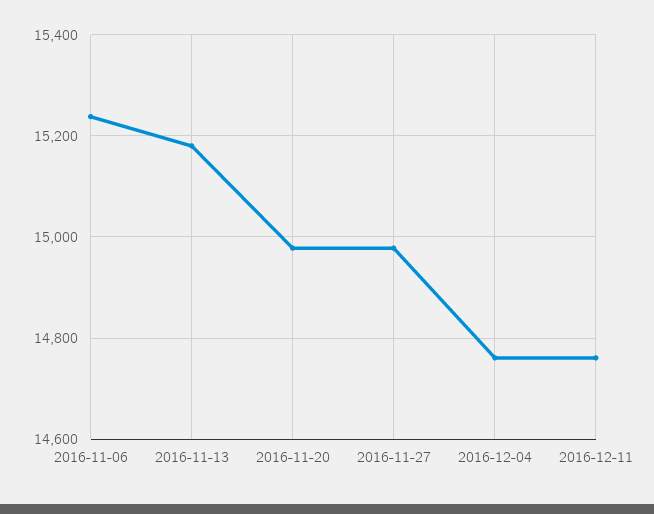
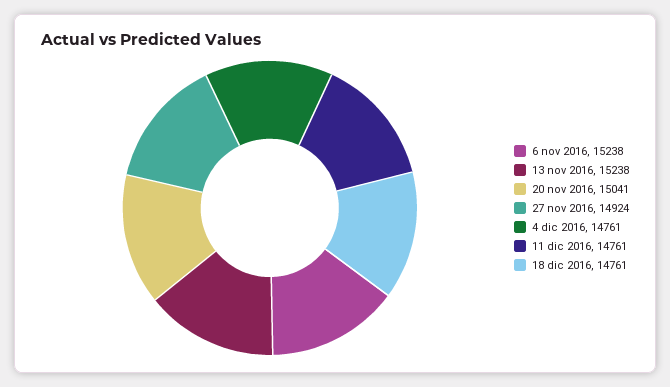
2016-11-13: 15180 -> 15238
2016-11-20: 14980 -> 15041
2016-11-27: 14980 -> 14924
18 dic 2016: none -> 14761

